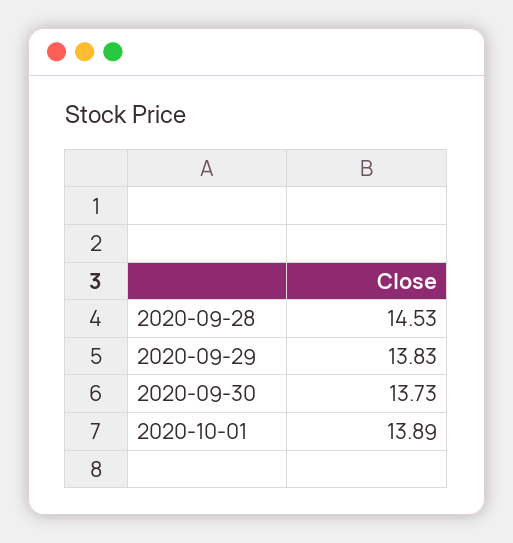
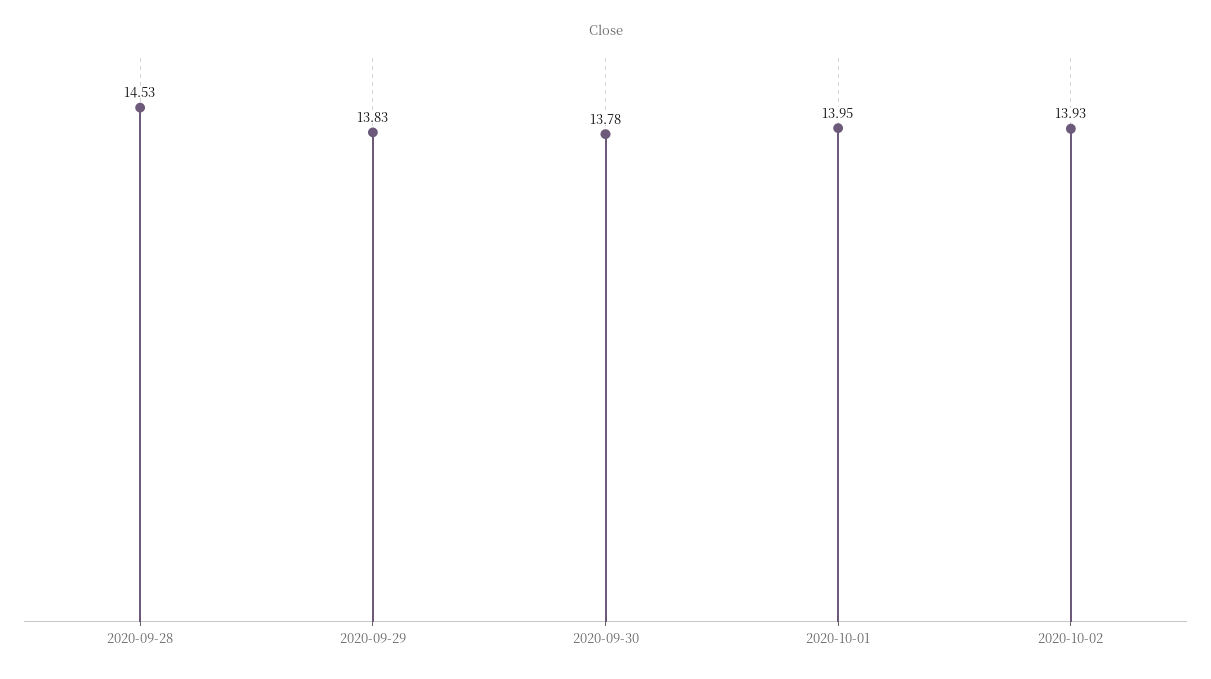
2020-09-30: 13.73 -> 13.78
2020-10-01: 13.89 -> 13.95
2020-10-02: none -> 13.93

